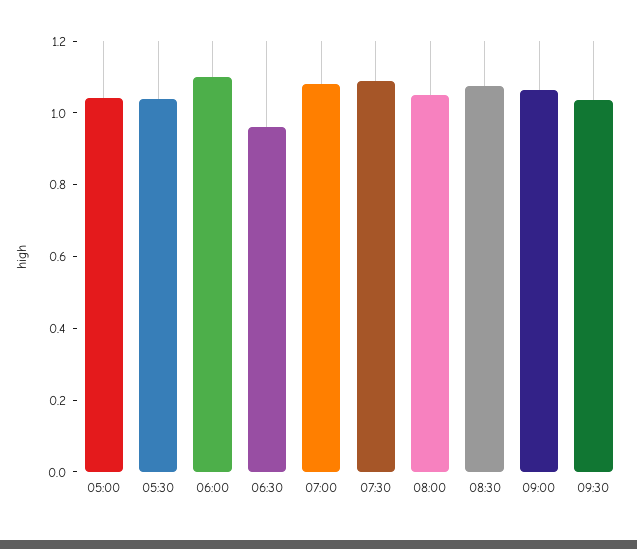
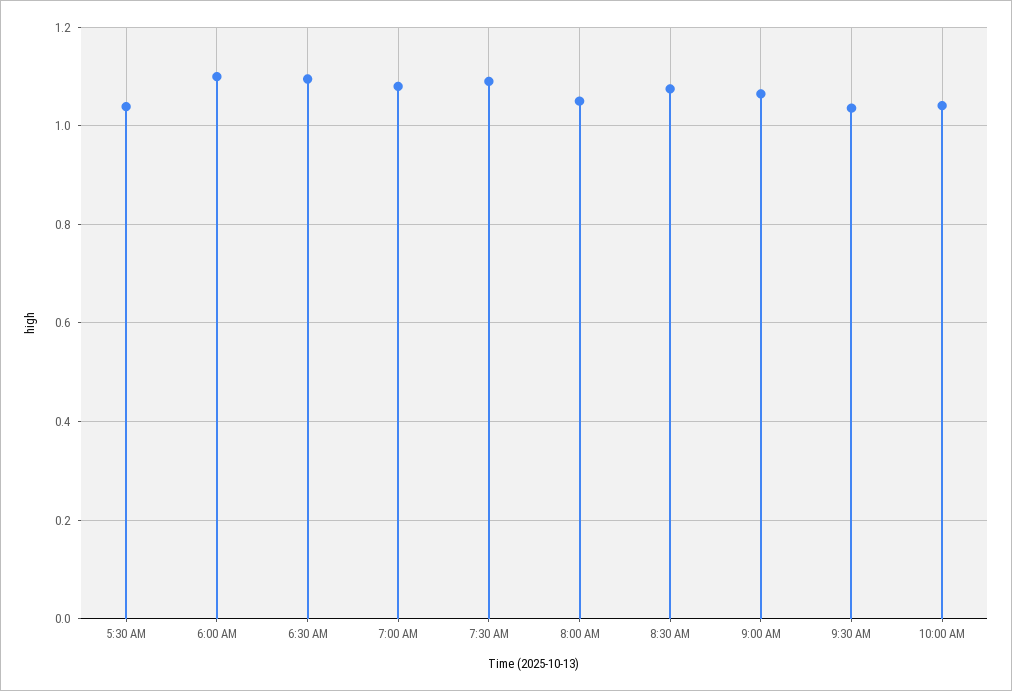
05:00: 1.05 -> none
06:30: 0.95 -> 1.1
10:00 AM: none -> 1.04

